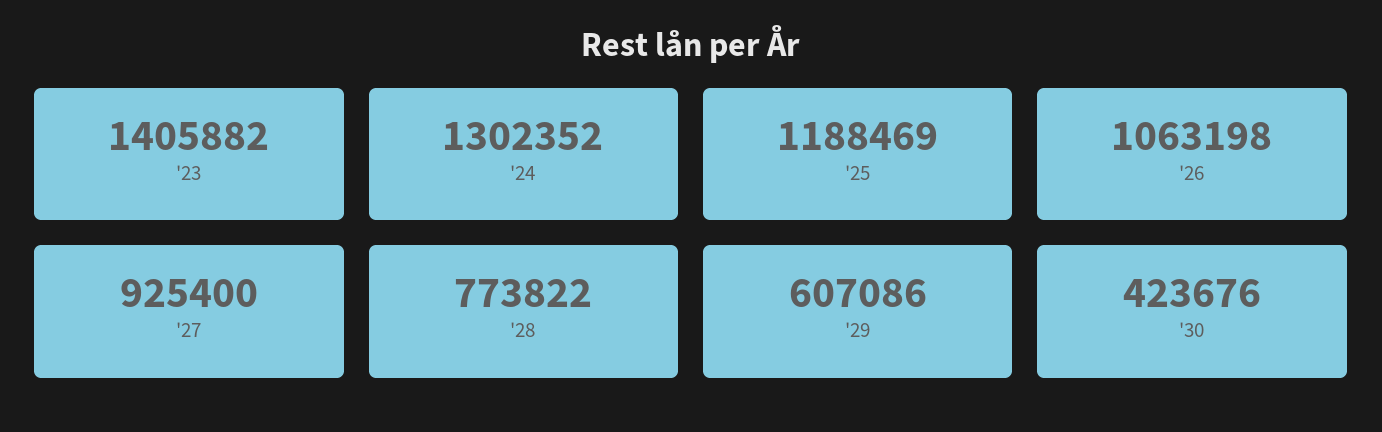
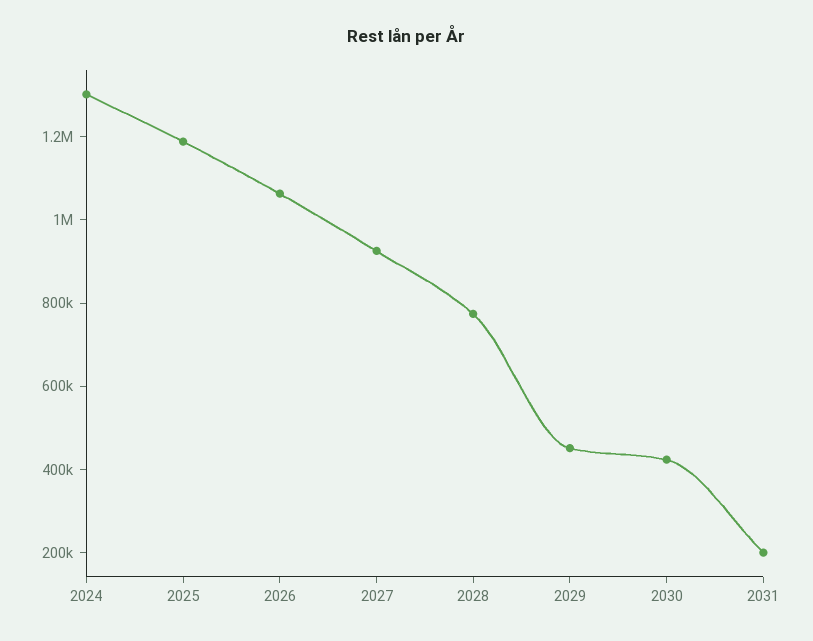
'23: 1405882 -> none
'29: 607086 -> 450000
2031: none -> 200000

